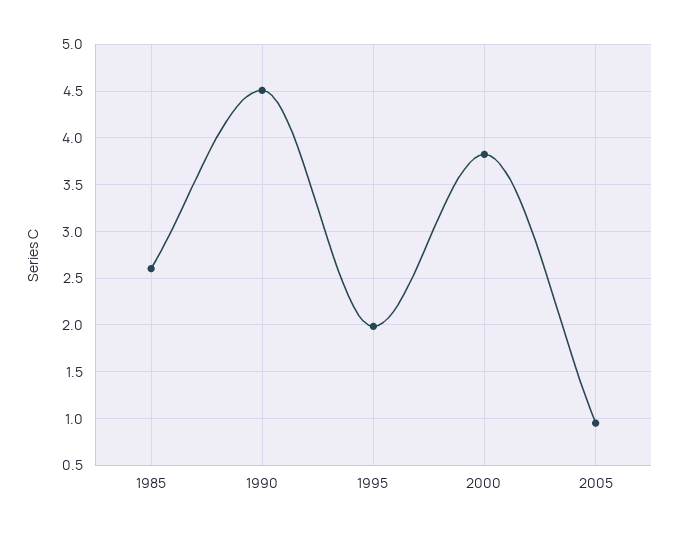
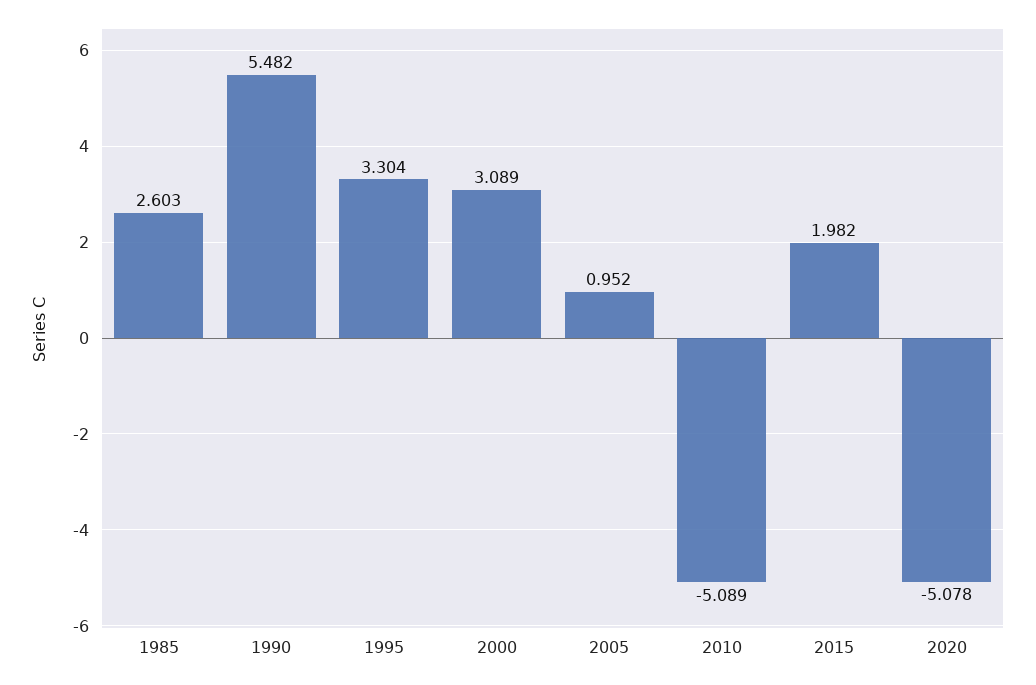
1990: 4.5 -> 5.482
1995: 2 -> 3.304
2000: 3.8 -> 3.089
2010: none -> -5.089
2015: none -> 1.982
2020: none -> -5.078

